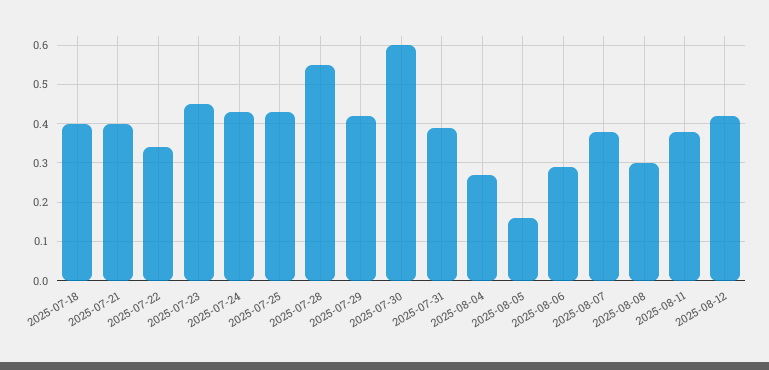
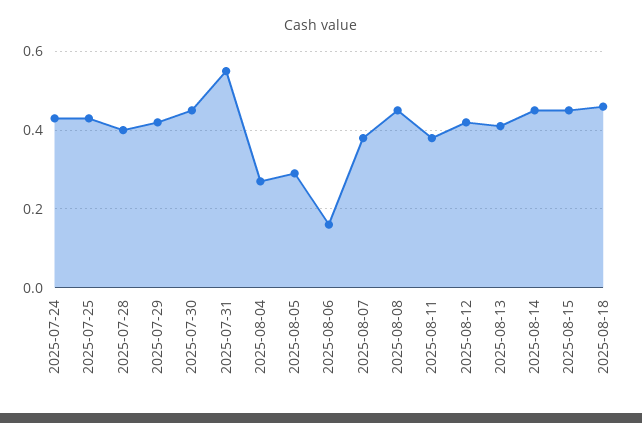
2025-07-18: 0.4 -> none
2025-07-21: 0.4 -> none
2025-07-22: 0.35 -> none
2025-07-23: 0.45 -> none
2025-07-28: 0.55 -> 0.4
2025-07-30: 0.6 -> 0.45
2025-07-31: 0.4 -> 0.55
2025-08-05: 0.15 -> 0.3
2025-08-06: 0.3 -> 0.15
2025-08-08: 0.3 -> 0.45
2025-08-13: none -> 0.4
2025-08-14: none -> 0.45
2025-08-15: none -> 0.45
2025-08-18: none -> 0.45

